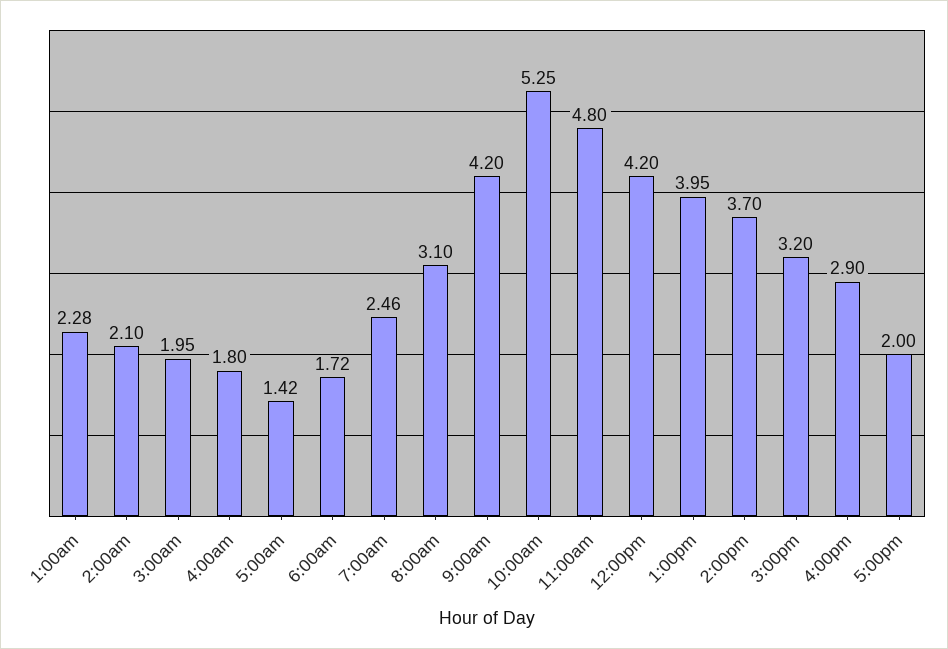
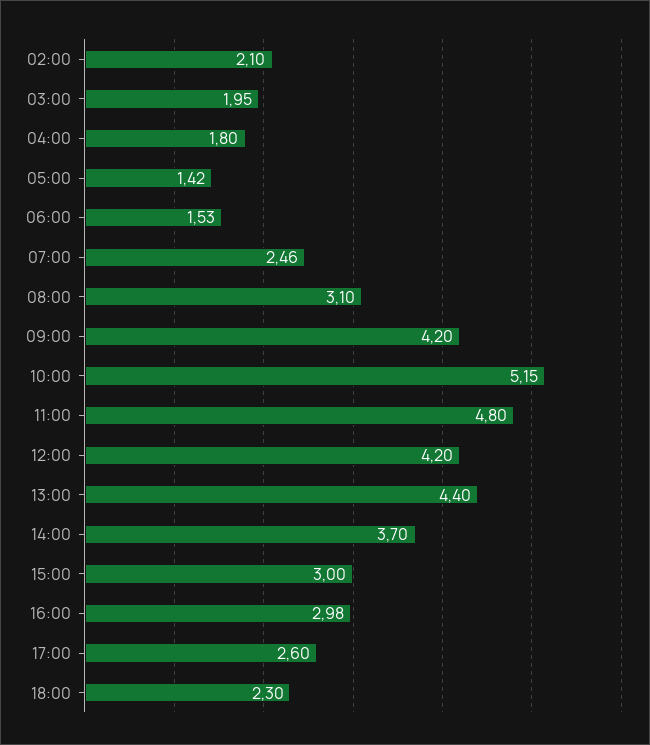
1:00am: 2.28 -> none
6:00am: 1.72 -> 1.53
10:00am: 5.25 -> 5.15
1:00pm: 3.95 -> 4.4
3:00pm: 3.2 -> 3
4:00pm: 2.9 -> 2.98
5:00pm: 2 -> 2.6
18:00: none -> 2.3

